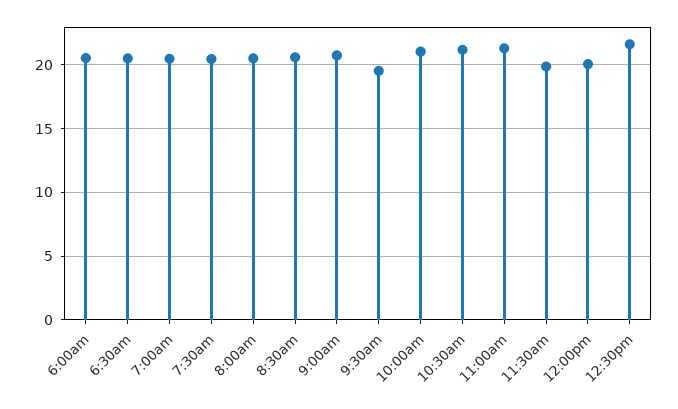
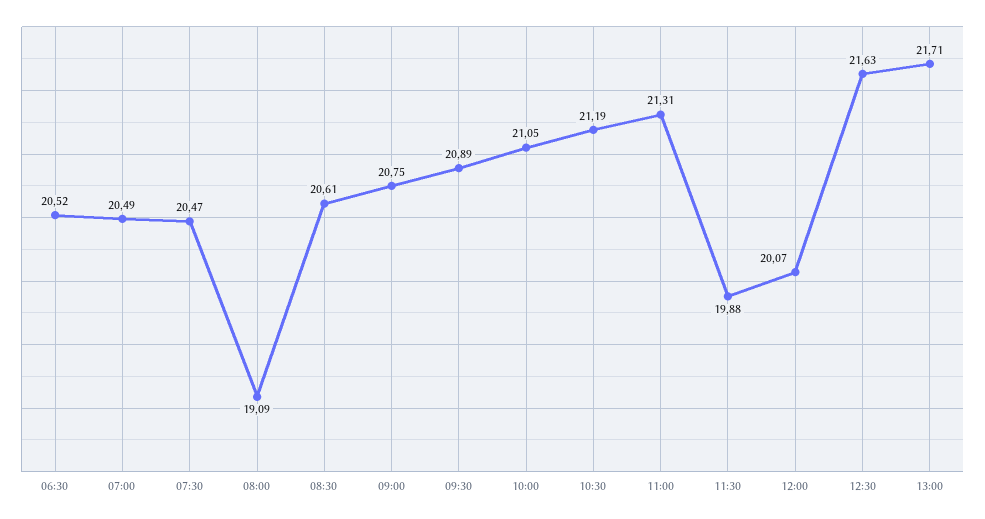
6:00am: 20.5 -> none
8:00am: 20.5 -> 19.09
9:30am: 19.5 -> 20.89
13:00: none -> 21.71

